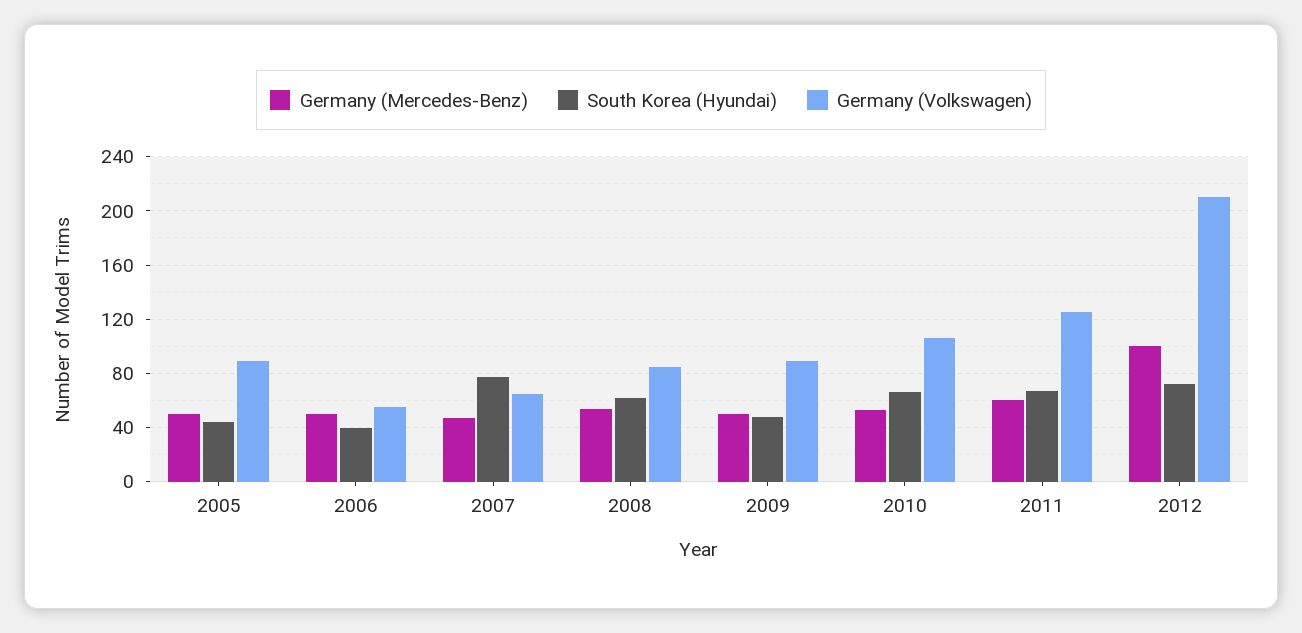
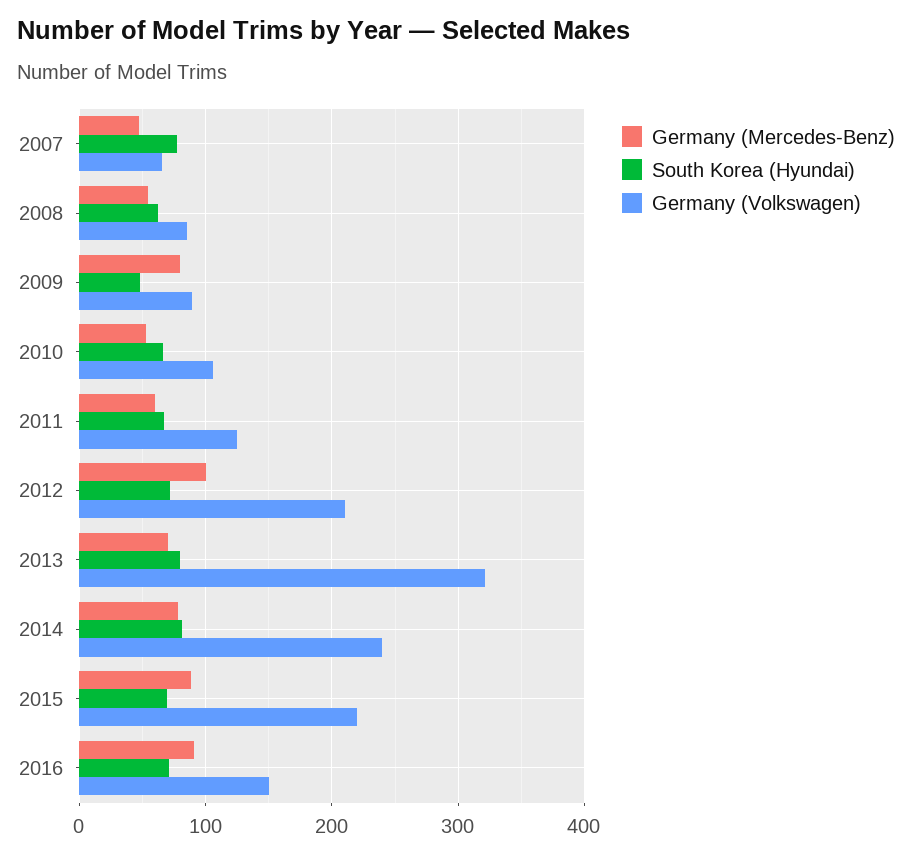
Germany (Mercedes-Benz), 2005: 50 -> none
South Korea (Hyundai), 2005: 45 -> none
Germany (Volkswagen), 2005: 90 -> none
Germany (Mercedes-Benz), 2006: 50 -> none
South Korea (Hyundai), 2006: 40 -> none
Germany (Volkswagen), 2006: 55 -> none
Germany (Mercedes-Benz), 2009: 50 -> 80
Germany (Mercedes-Benz), 2013: none -> 70
South Korea (Hyundai), 2013: none -> 80
Germany (Volkswagen), 2013: none -> 320
Germany (Mercedes-Benz), 2014: none -> 80
South Korea (Hyundai), 2014: none -> 80
Germany (Volkswagen), 2014: none -> 240
Germany (Mercedes-Benz), 2015: none -> 90
South Korea (Hyundai), 2015: none -> 70
Germany (Volkswagen), 2015: none -> 220
Germany (Mercedes-Benz), 2016: none -> 90
South Korea (Hyundai), 2016: none -> 70
Germany (Volkswagen), 2016: none -> 150

